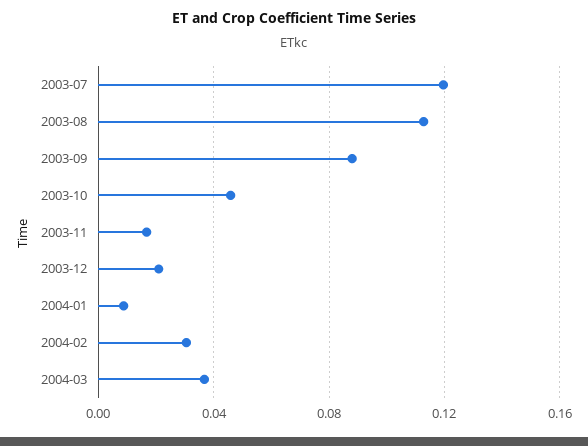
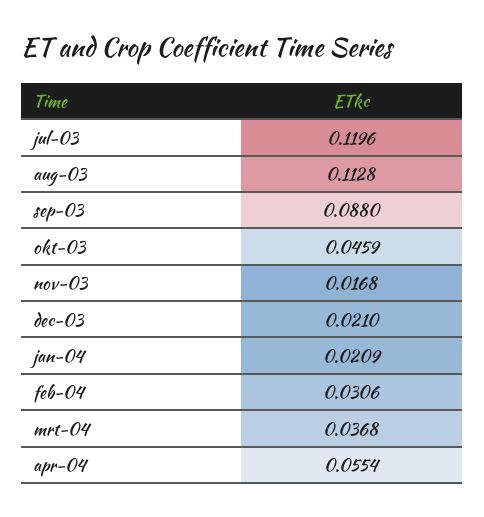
2004-01: 0.01 -> 0.0209
apr-04: none -> 0.0554

